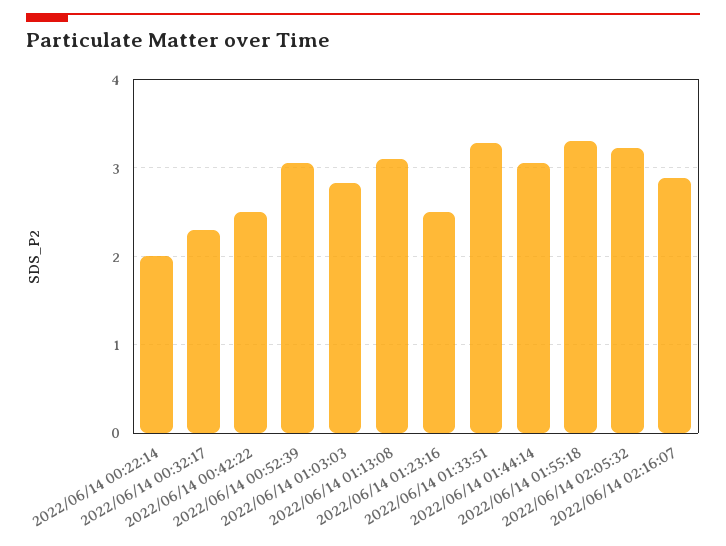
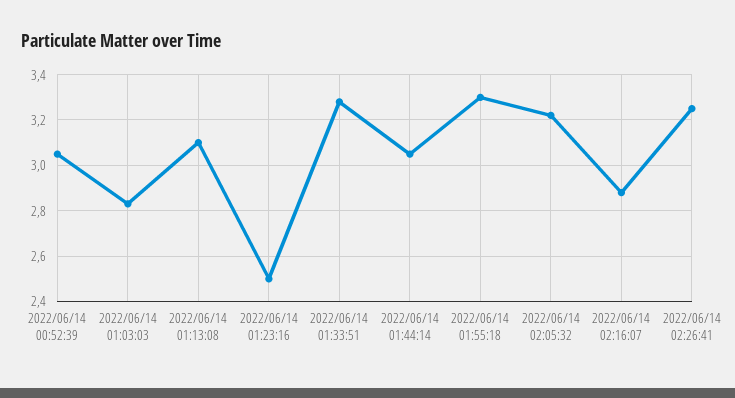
2022/06/14 00:22:14: 2 -> none
2022/06/14 00:32:17: 2.3 -> none
2022/06/14 00:42:22: 2.5 -> none
2022/06/14 02:26:41: none -> 3.25

